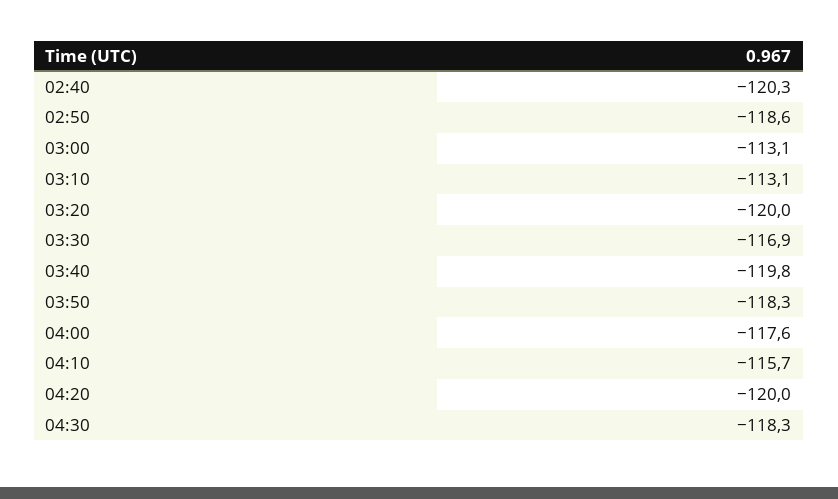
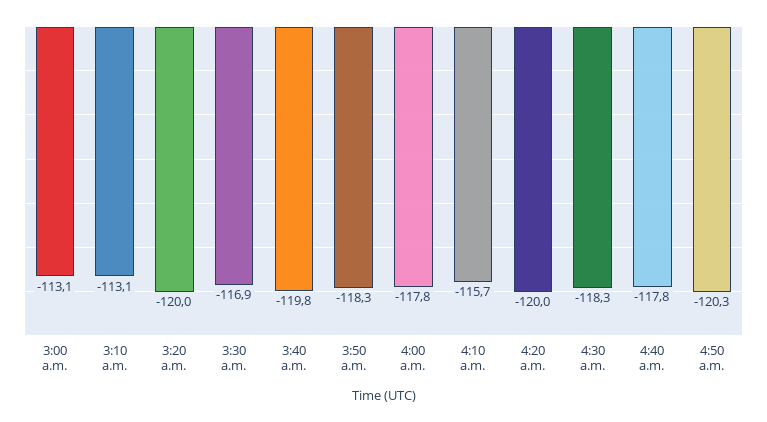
02:40: -120.3 -> none
02:50: -118.6 -> none
04:00: -117.6 -> -117.8
4:40 a.m.: none -> -117.8
4:50 a.m.: none -> -120.3

